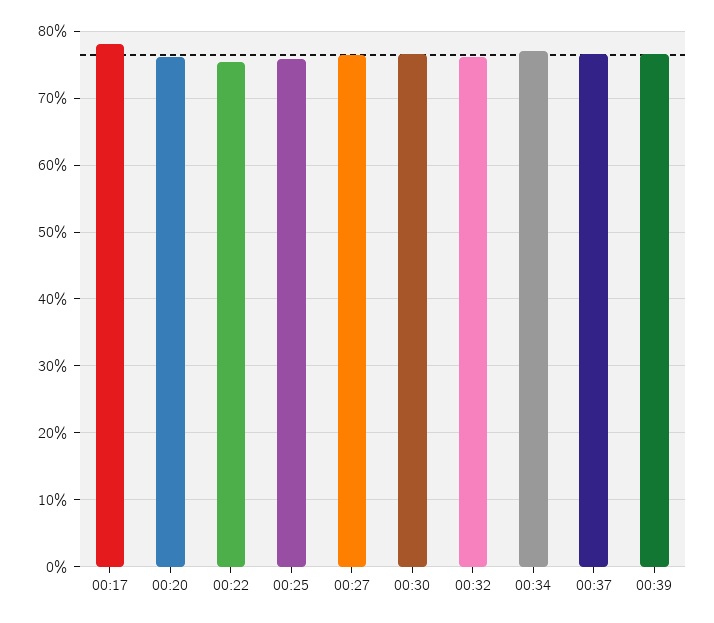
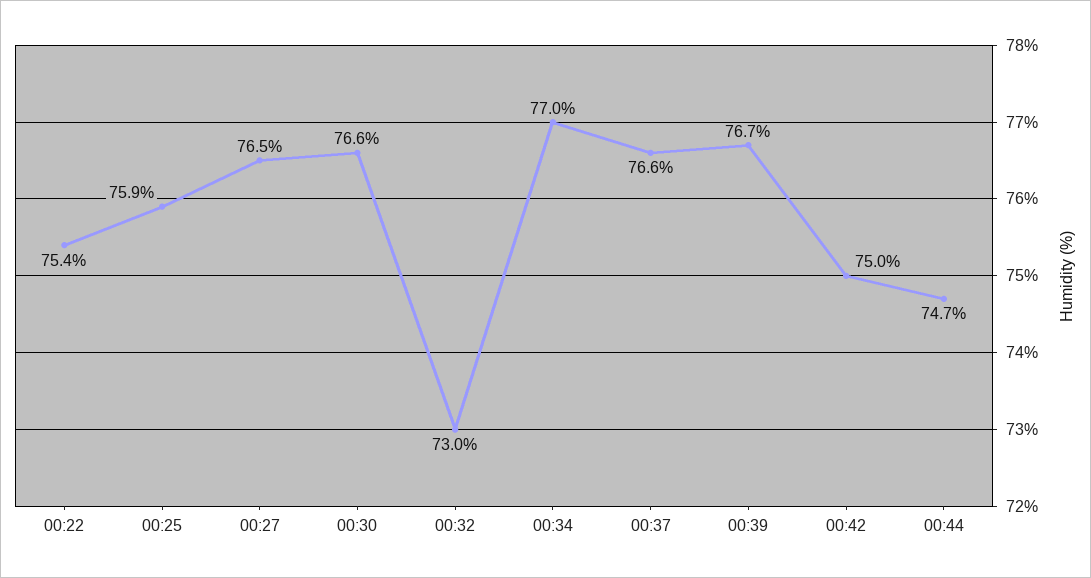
00:17: 78 -> none
00:20: 76 -> none
00:32: 76 -> 73
00:42: none -> 75
00:44: none -> 74.7

